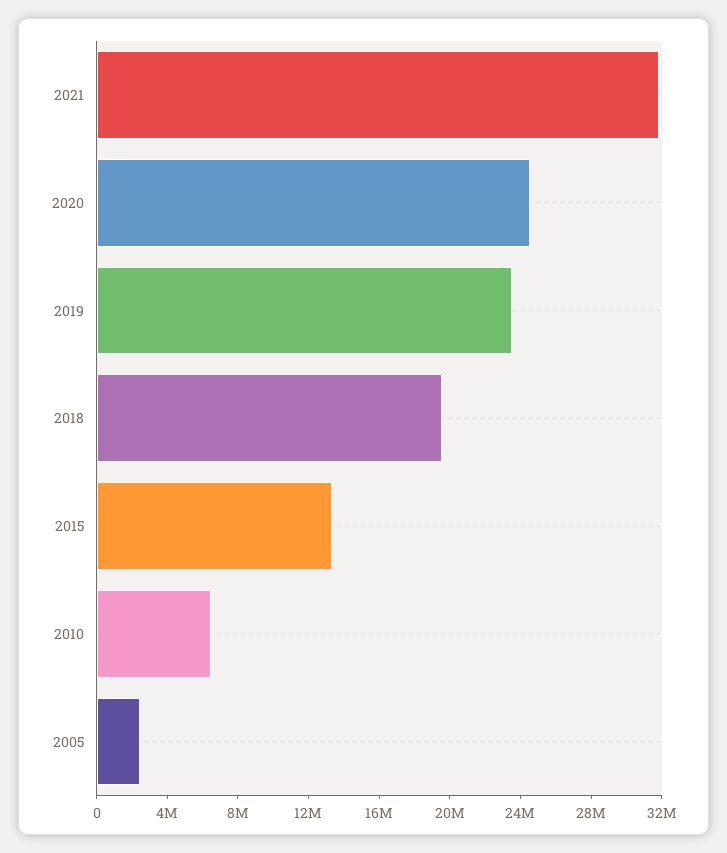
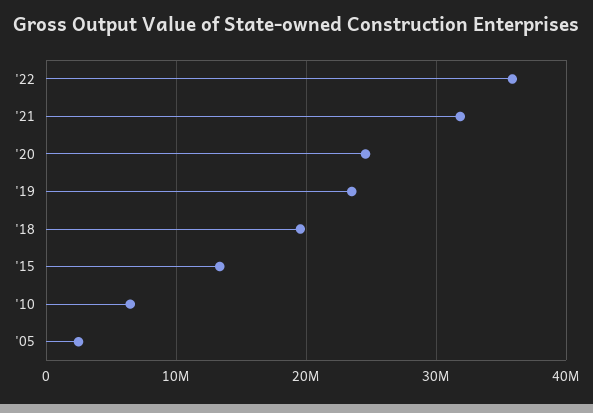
'22: none -> 36000000

